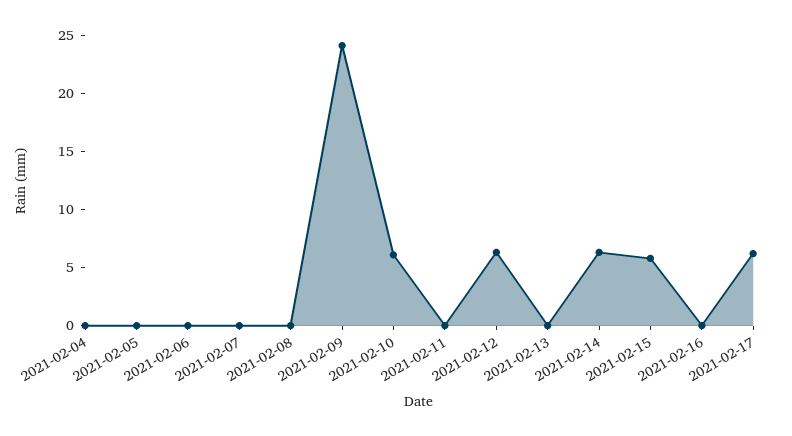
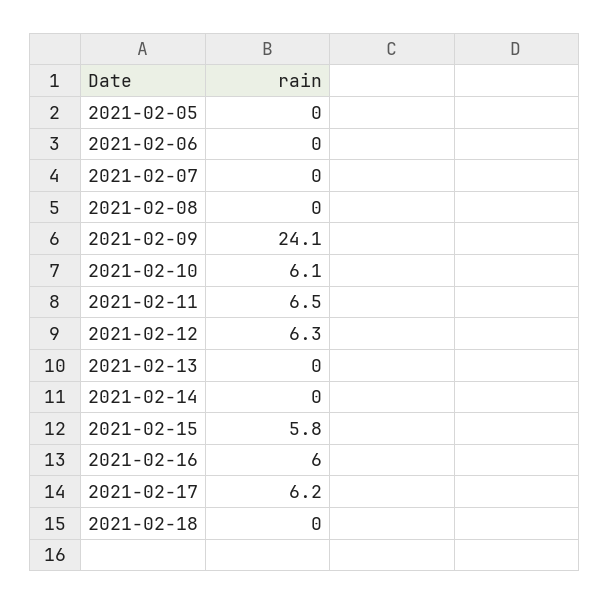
2021-02-04: 0 -> none
2021-02-11: 0 -> 6.5
2021-02-14: 6 -> 0
2021-02-16: 0 -> 6
2021-02-18: none -> 0

